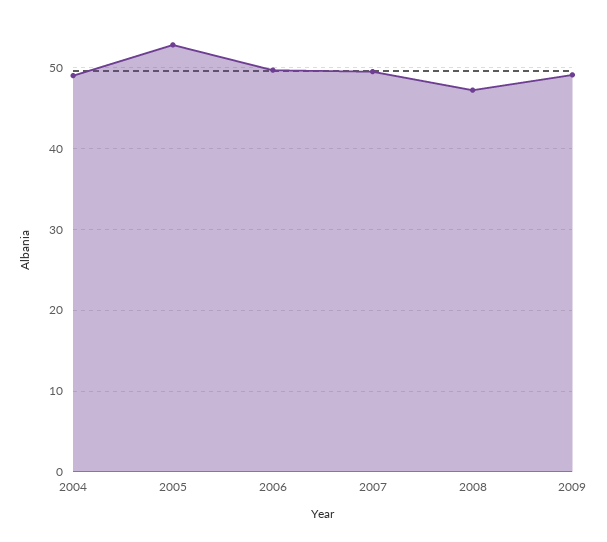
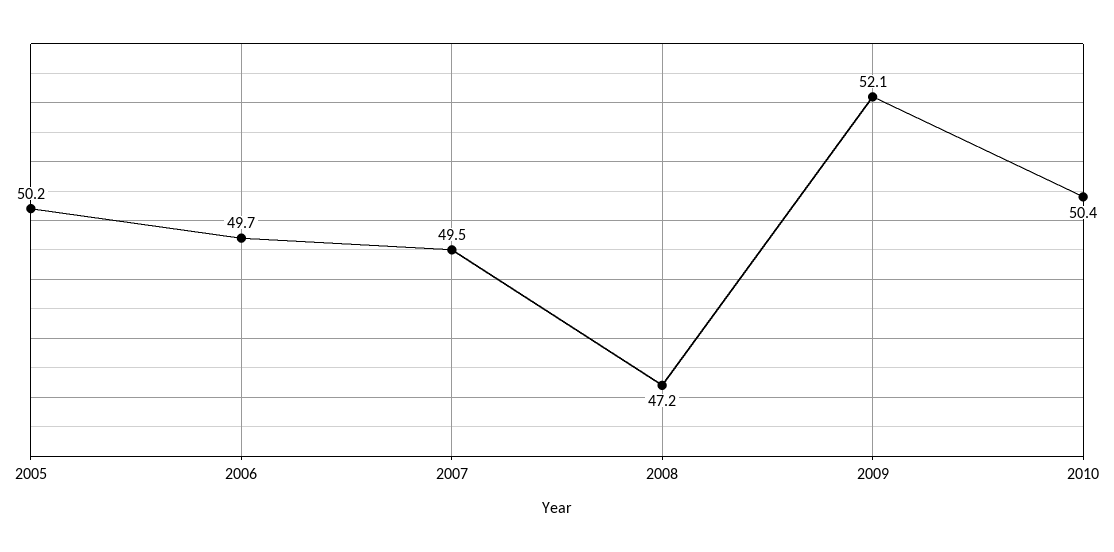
2004: 49 -> none
2005: 53 -> 50.2
2009: 49 -> 52.1
2010: none -> 50.4

